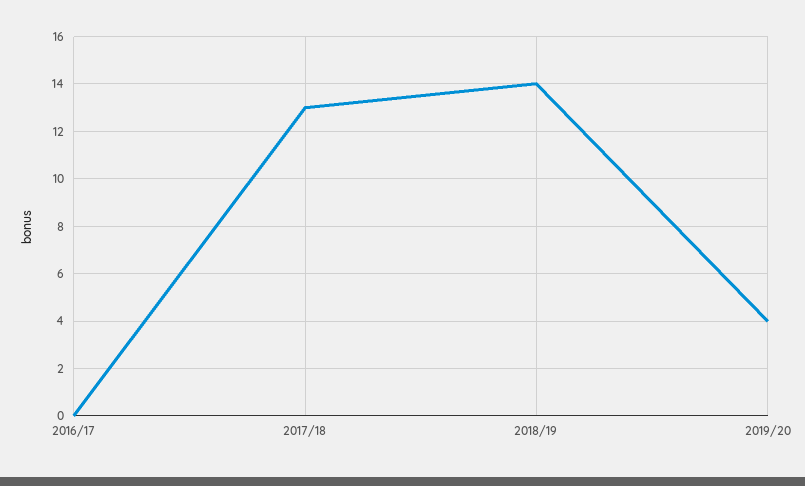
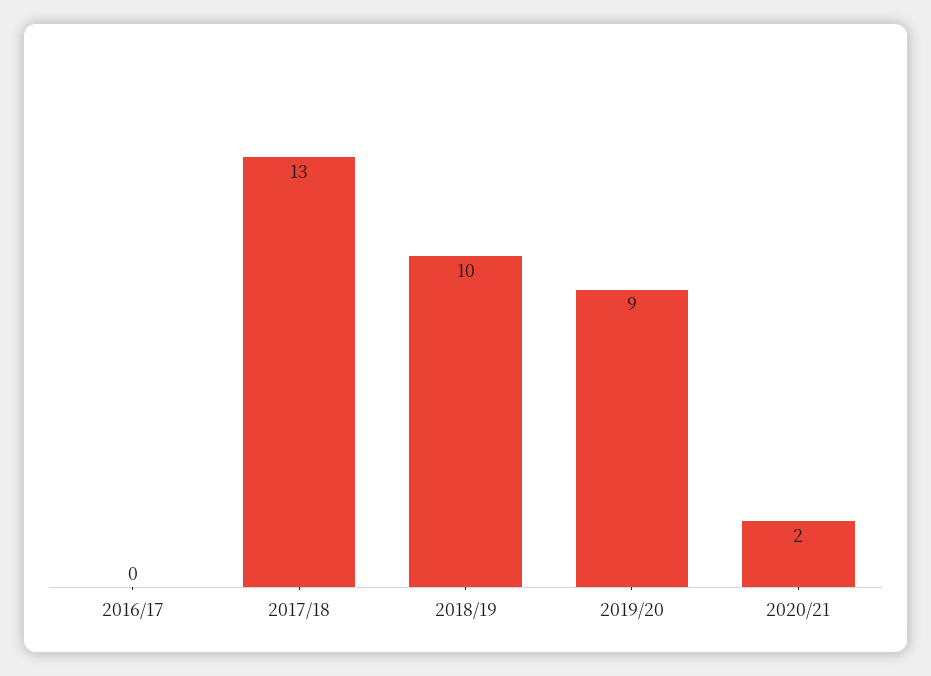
2018/19: 14 -> 10
2019/20: 4 -> 9
2020/21: none -> 2

